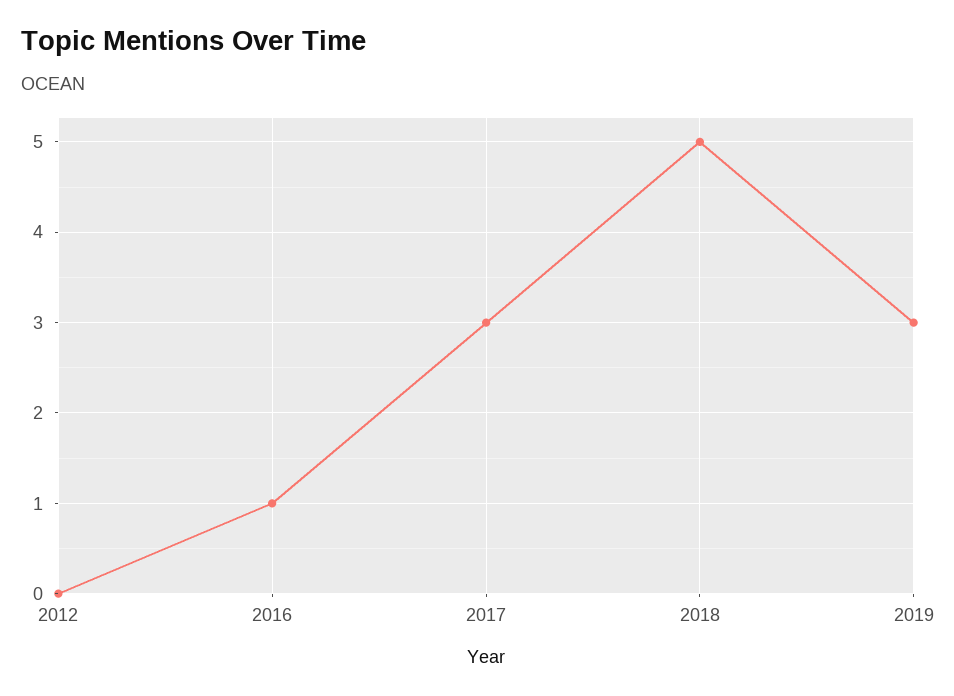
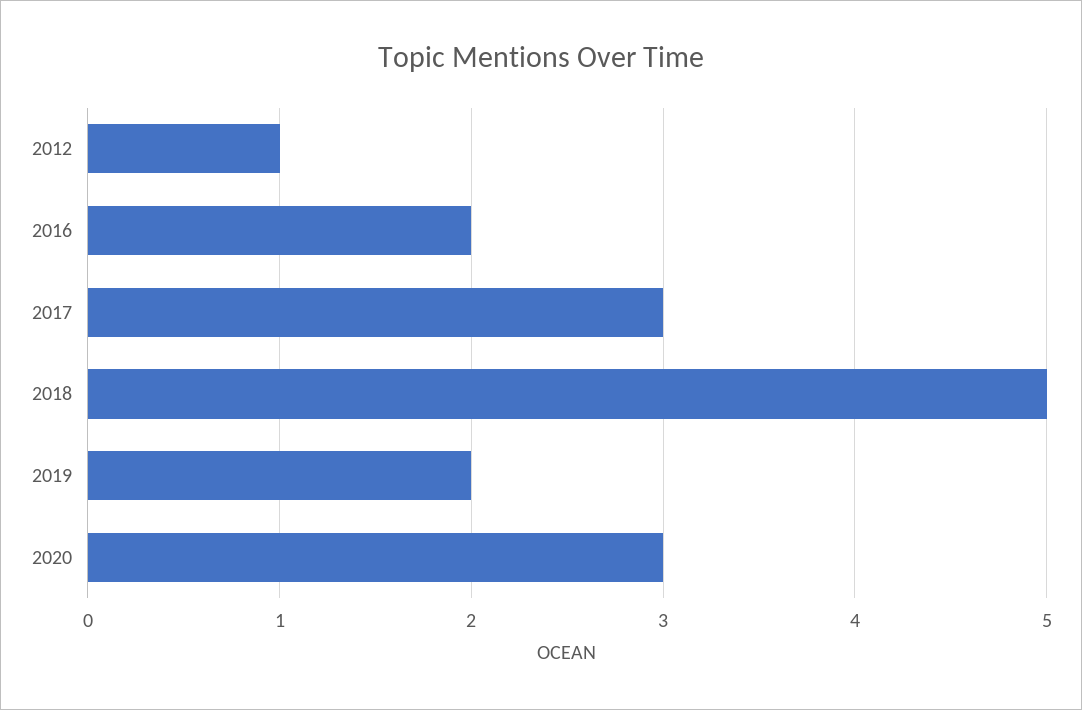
2012: 0 -> 1
2016: 1 -> 2
2019: 3 -> 2
2020: none -> 3

